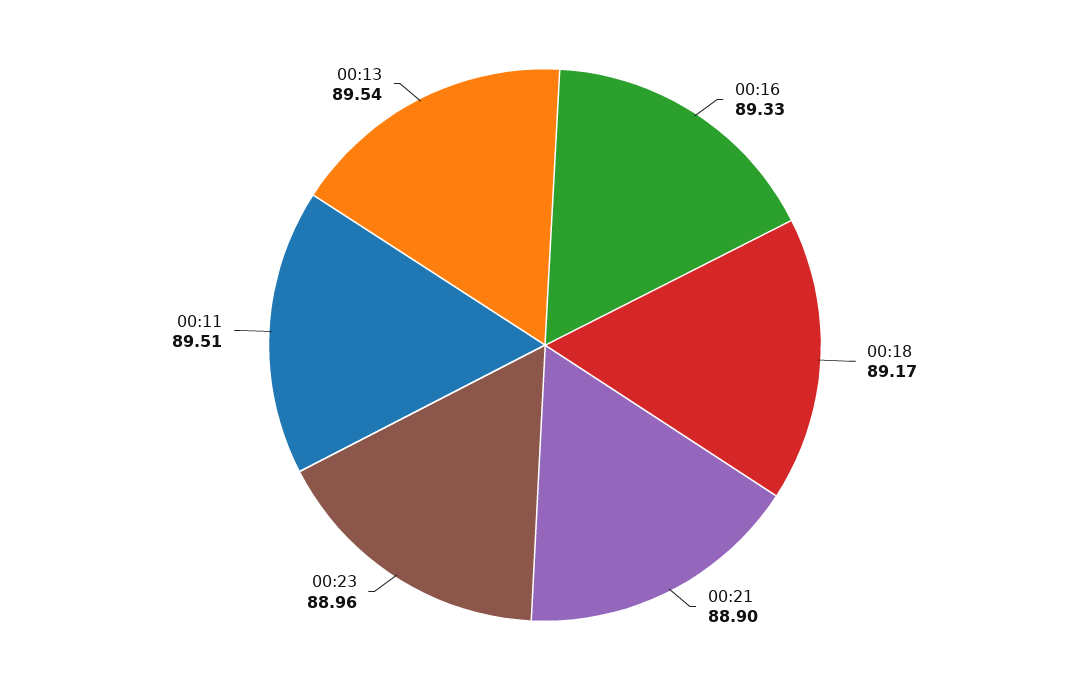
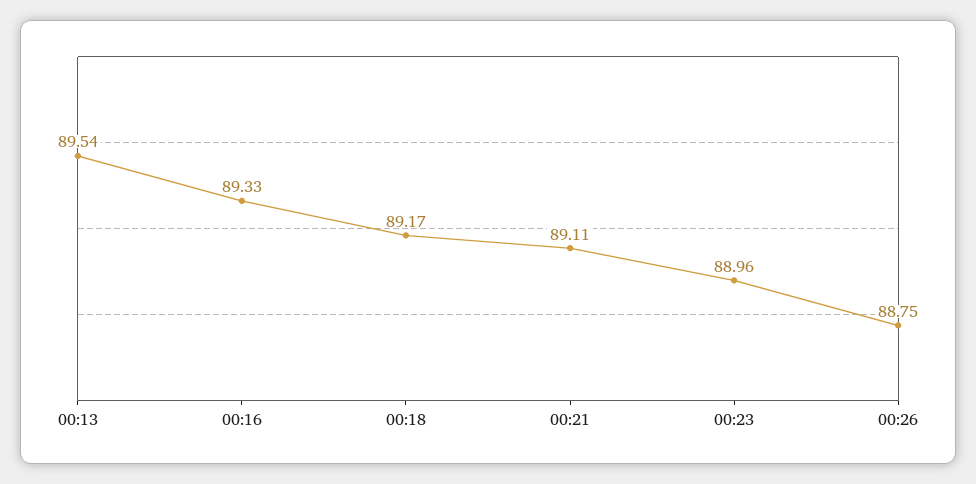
00:21: 88.9 -> 89.11
00:11: 89.51 -> none
00:26: none -> 88.75

